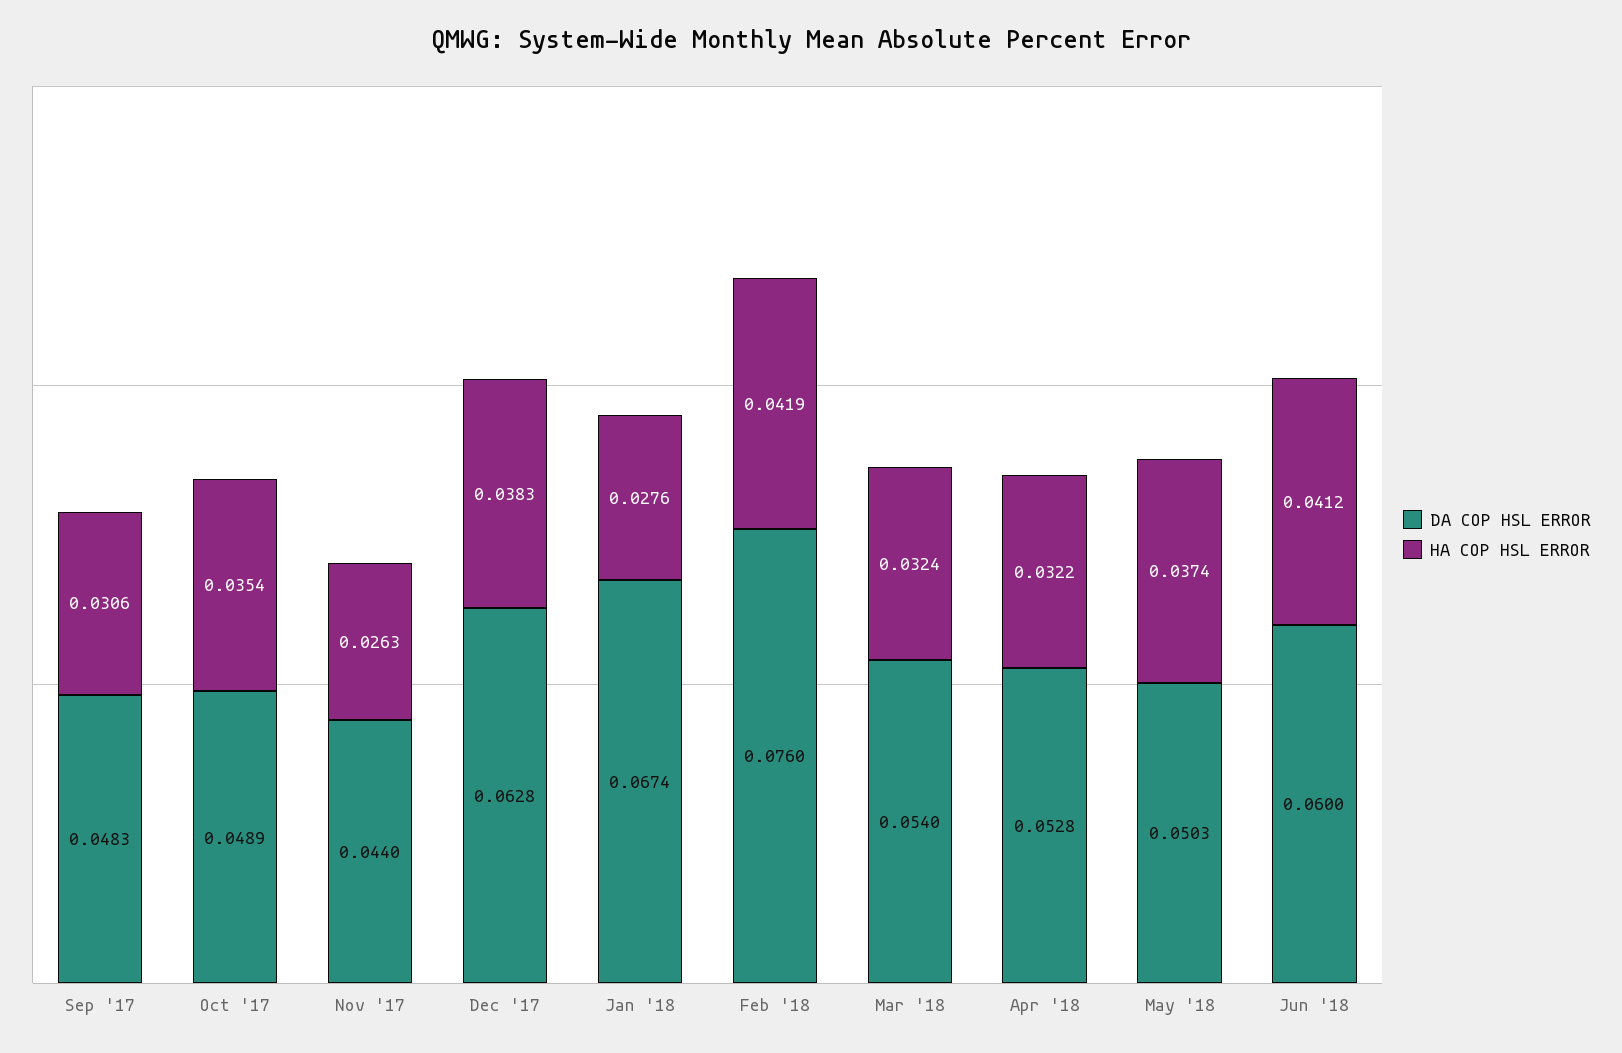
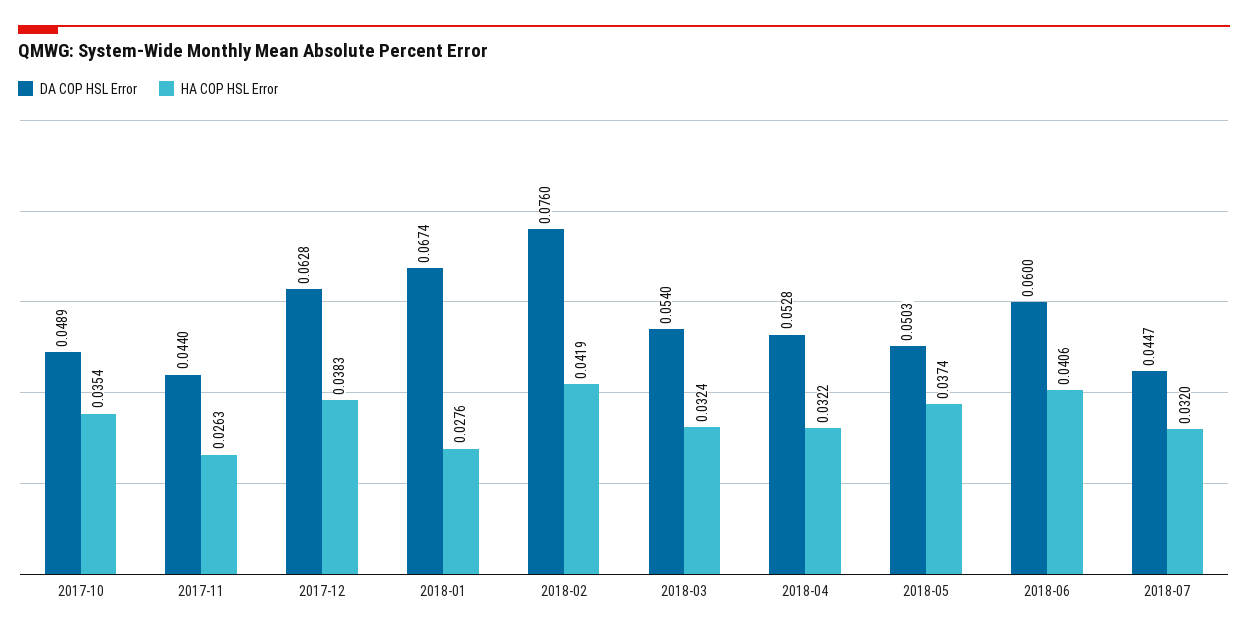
DA COP HSL ERROR, Sep '17: 0.0483 -> none
HA COP HSL ERROR, Sep '17: 0.0306 -> none
HA COP HSL ERROR, Jun '18: 0.0412 -> 0.0406
DA COP HSL ERROR, 2018-07: none -> 0.0447
HA COP HSL ERROR, 2018-07: none -> 0.032

